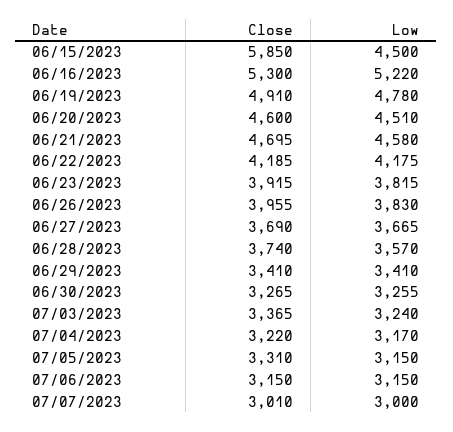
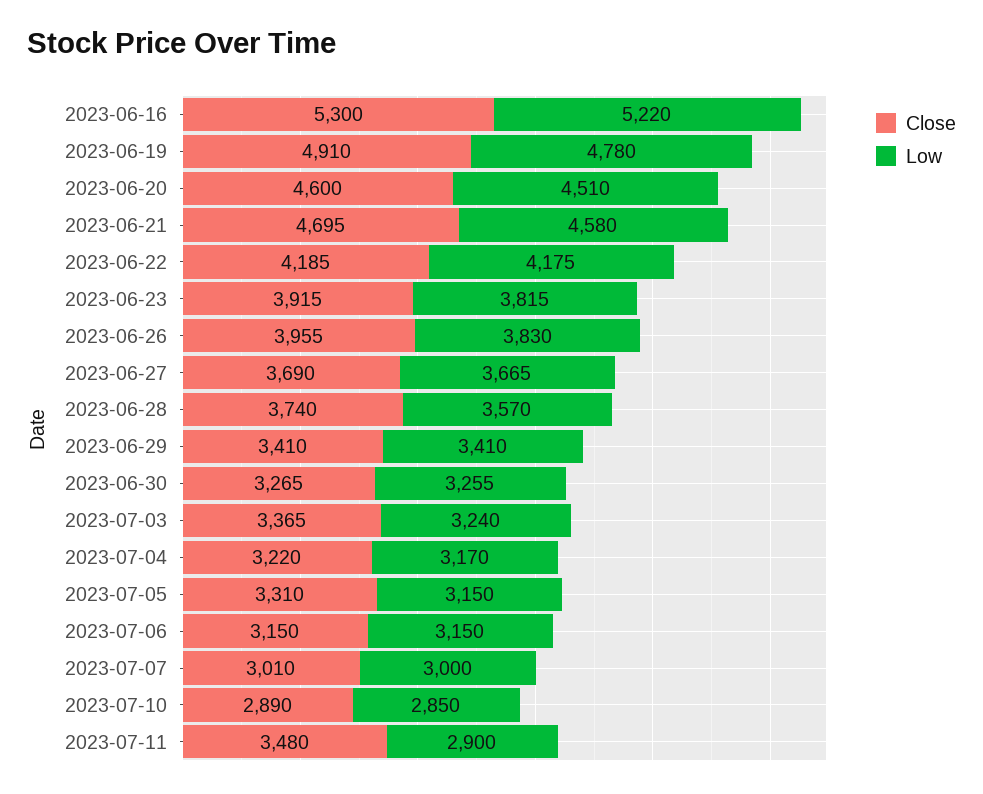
Close, 06/15/2023: 5850 -> none
Low, 06/15/2023: 4500 -> none
Close, 2023-07-10: none -> 2890
Low, 2023-07-10: none -> 2850
Close, 2023-07-11: none -> 3480
Low, 2023-07-11: none -> 2900

